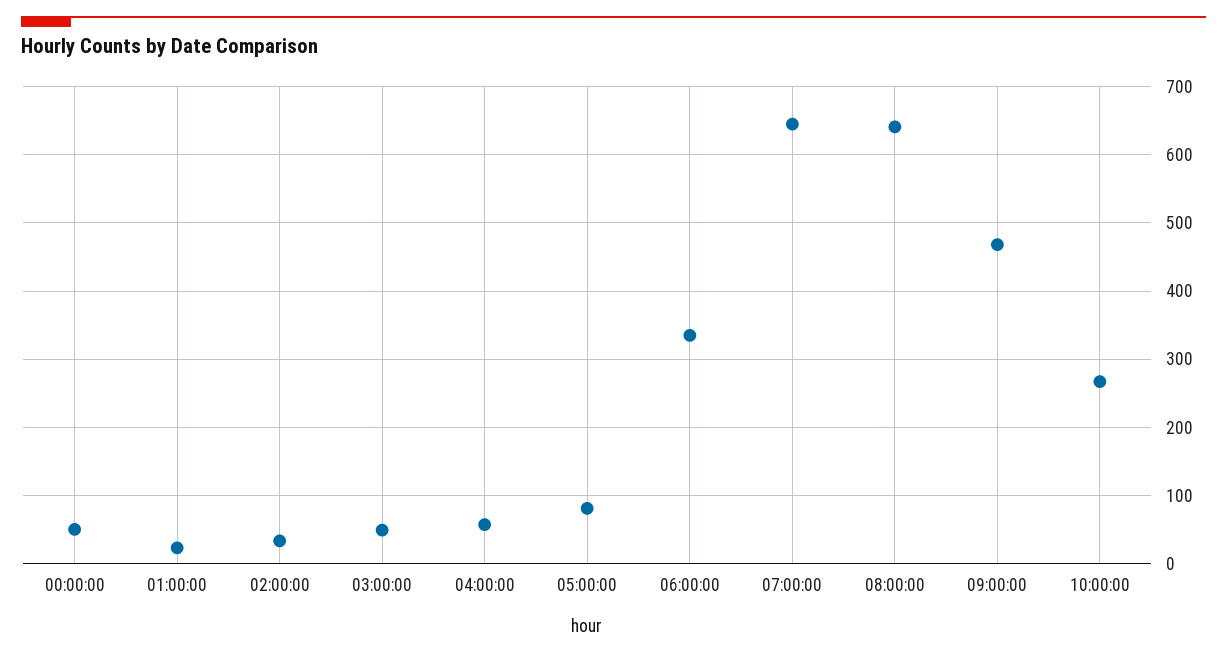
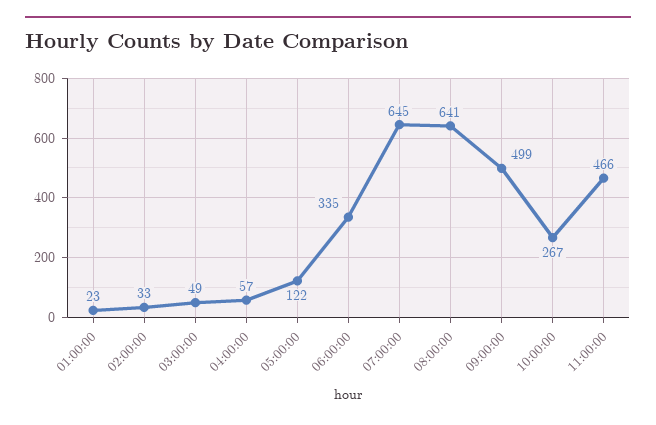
00:00:00: 50 -> none
05:00:00: 80 -> 122
09:00:00: 470 -> 499
11:00:00: none -> 466

